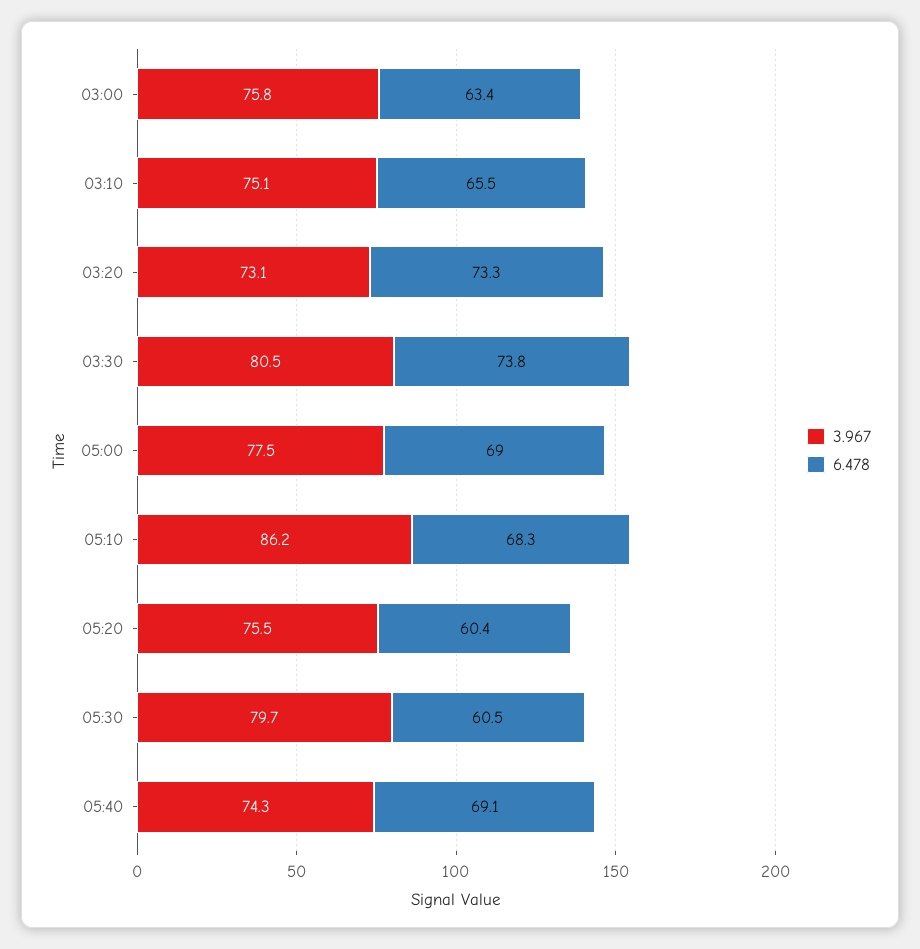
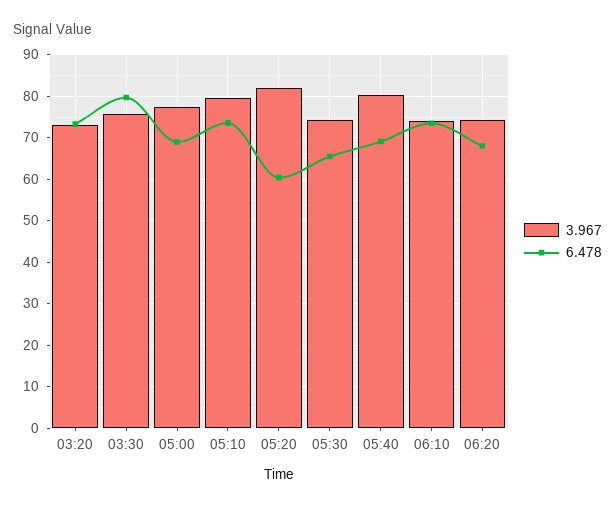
3.967, 03:00: 75.8 -> none
6.478, 03:00: 63.4 -> none
3.967, 03:10: 75.1 -> none
6.478, 03:10: 65.5 -> none
3.967, 03:30: 80.5 -> 76
6.478, 03:30: 73.8 -> 80
3.967, 05:10: 86.2 -> 80
6.478, 05:10: 68.3 -> 74
3.967, 05:20: 75.5 -> 82
3.967, 05:30: 79.7 -> 74
6.478, 05:30: 60.5 -> 66
3.967, 05:40: 74.3 -> 80
3.967, 06:10: none -> 74
6.478, 06:10: none -> 74
3.967, 06:20: none -> 74
6.478, 06:20: none -> 68

